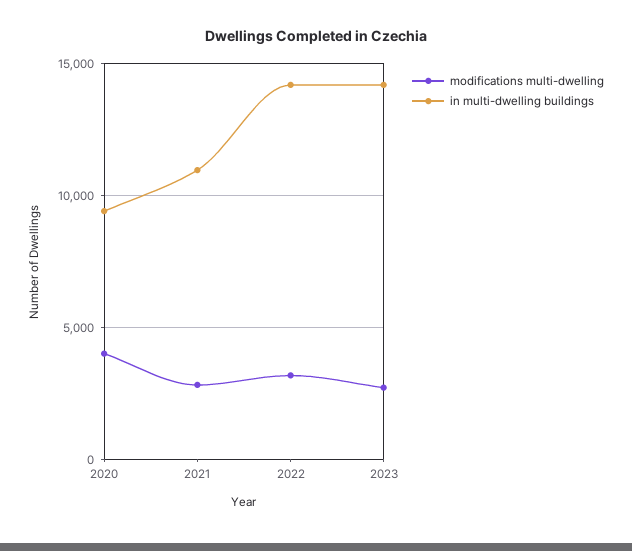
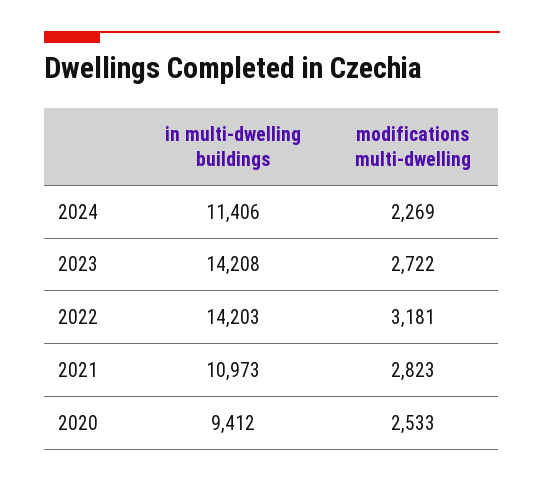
modifications multi-dwelling, 2020: 4000 -> 2533
in multi-dwelling buildings, 2024: none -> 11406
modifications multi-dwelling, 2024: none -> 2269

